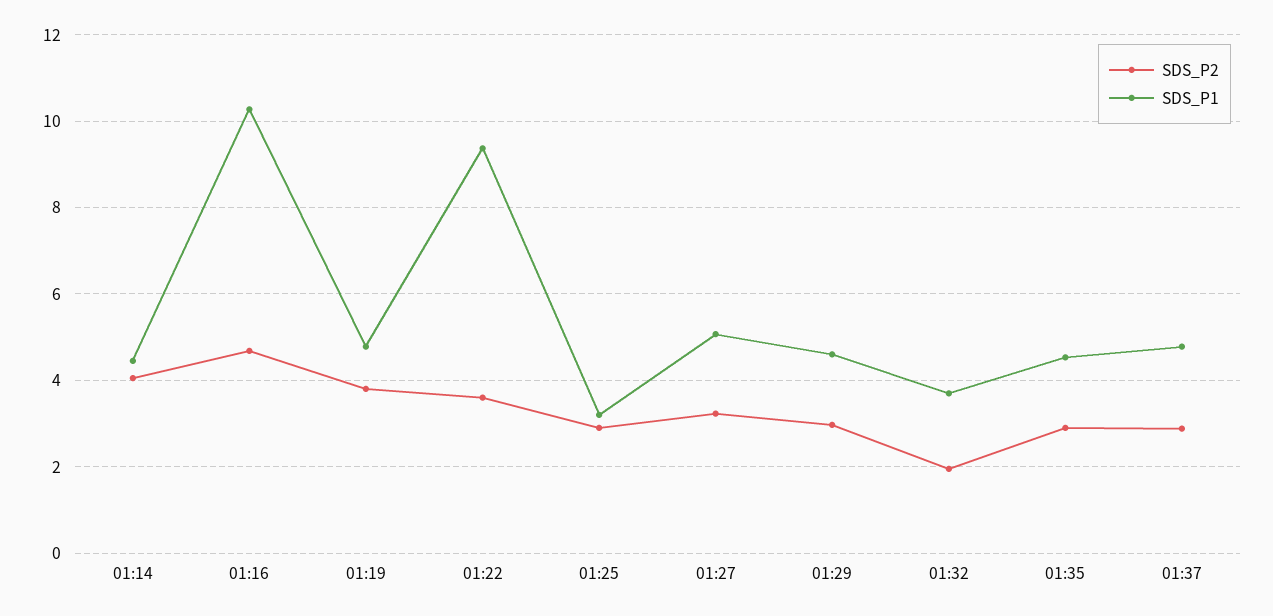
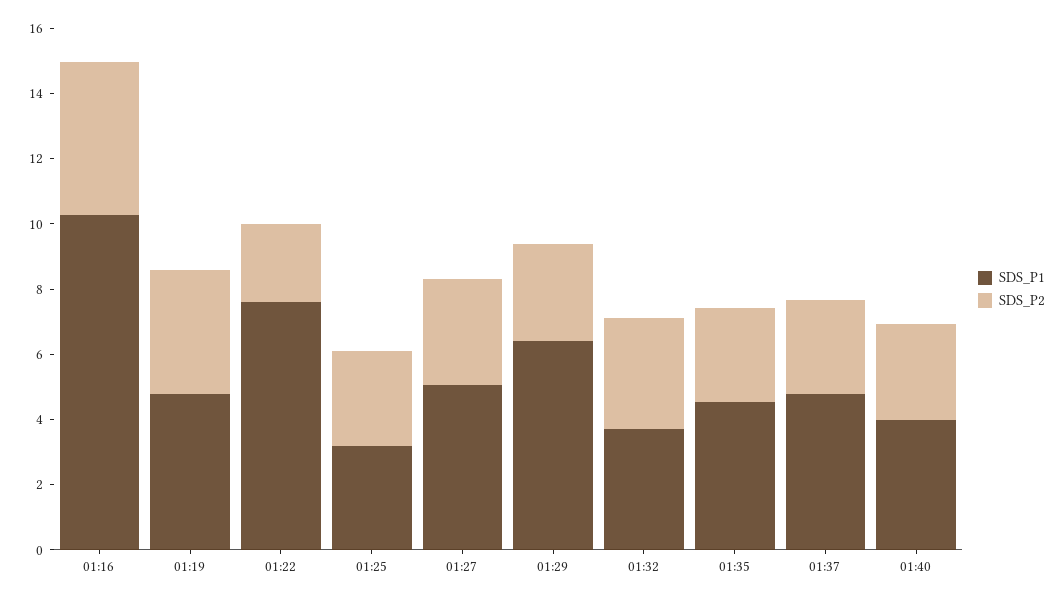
SDS_P2, 01:14: 4 -> none
SDS_P1, 01:14: 4.4 -> none
SDS_P2, 01:22: 3.6 -> 2.5
SDS_P1, 01:22: 9.4 -> 7.5
SDS_P1, 01:29: 4.6 -> 6.5
SDS_P2, 01:32: 2 -> 3.5
SDS_P1, 01:40: none -> 4
SDS_P2, 01:40: none -> 3

